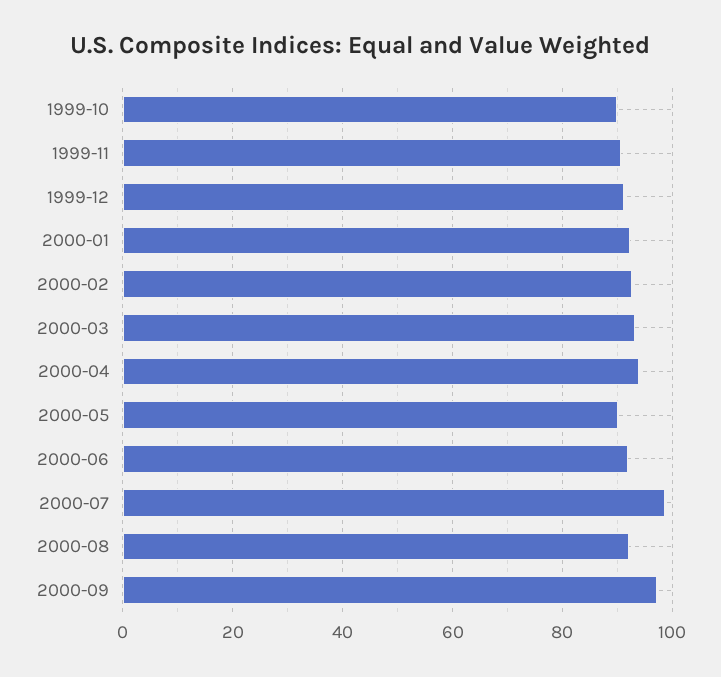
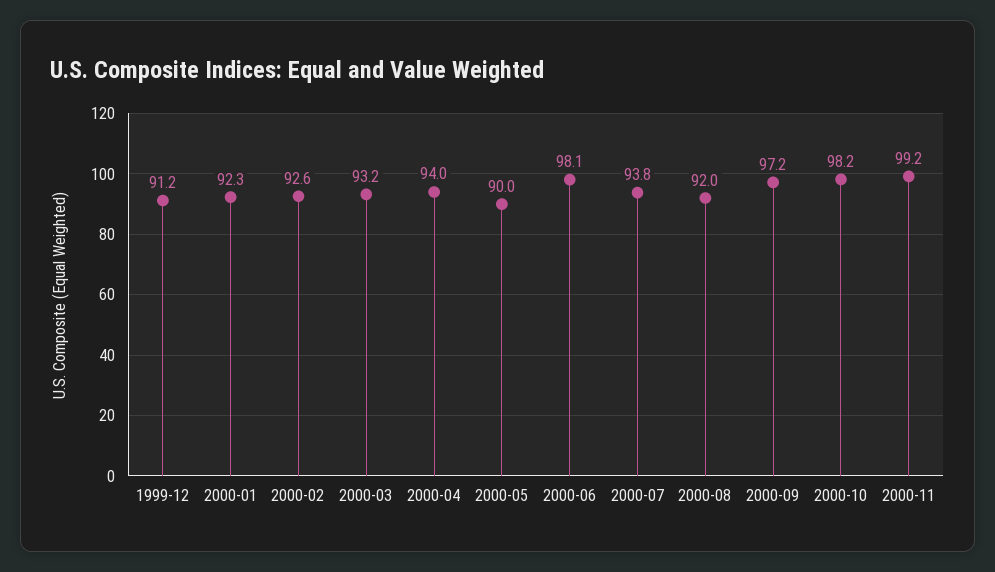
1999-10: 90 -> none
1999-11: 90 -> none
2000-06: 92 -> 98.1
2000-07: 98 -> 93.8
2000-10: none -> 98.2
2000-11: none -> 99.2

